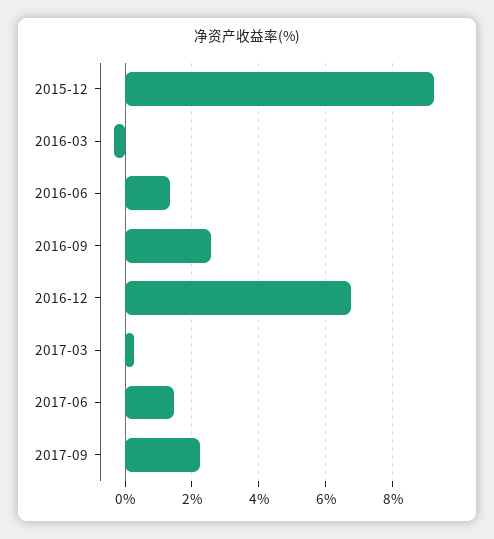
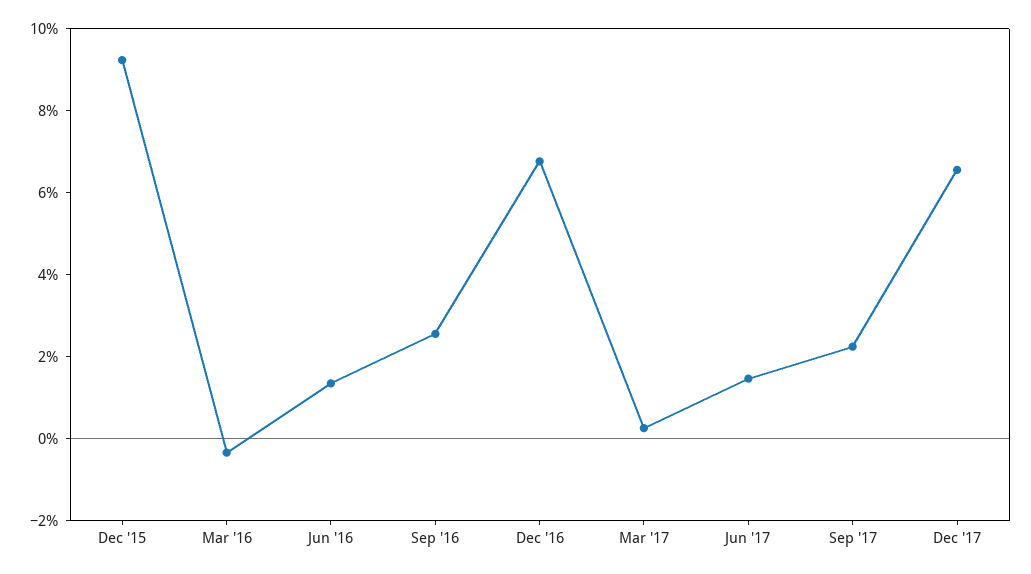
Dec '17: none -> 6.5

